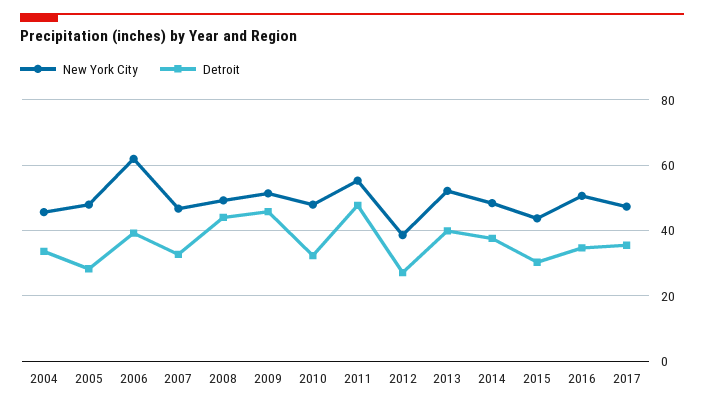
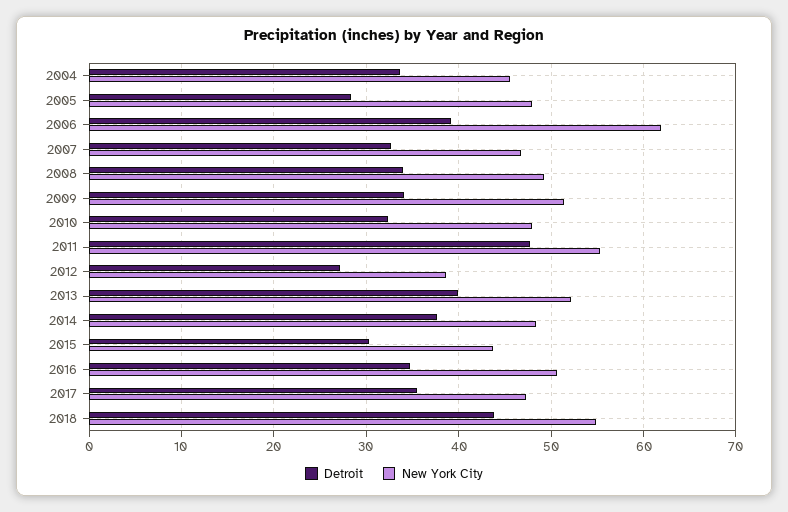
Detroit, 2008: 44 -> 34
Detroit, 2009: 46 -> 34
Detroit, 2018: none -> 44
New York City, 2018: none -> 55

